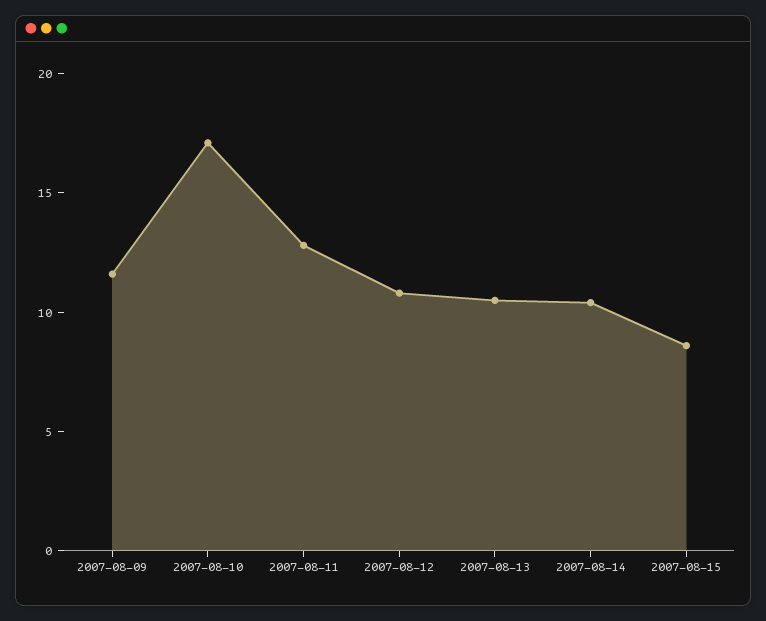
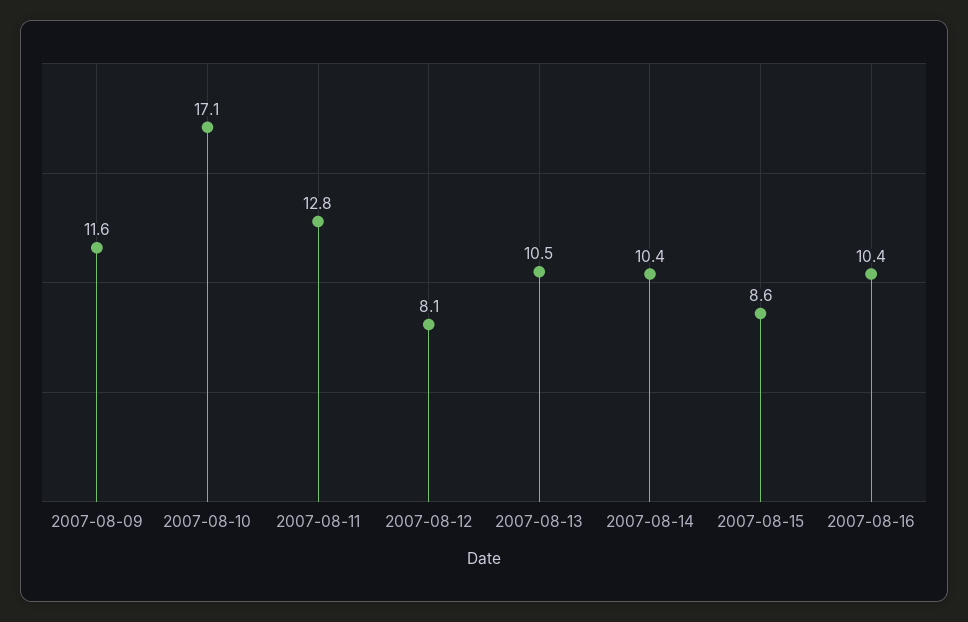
2007-08-12: 11 -> 8.1
2007-08-16: none -> 10.4

